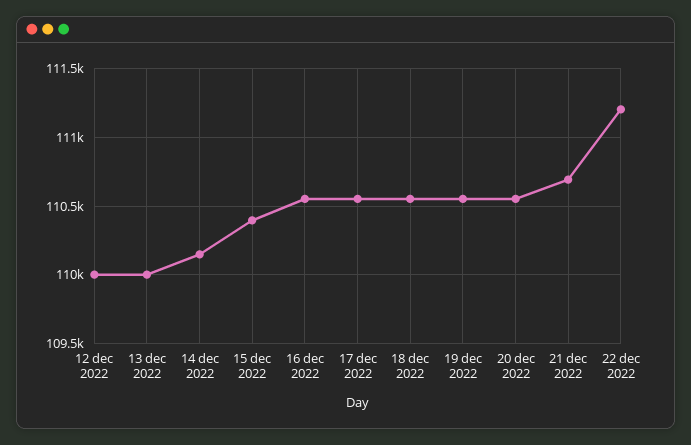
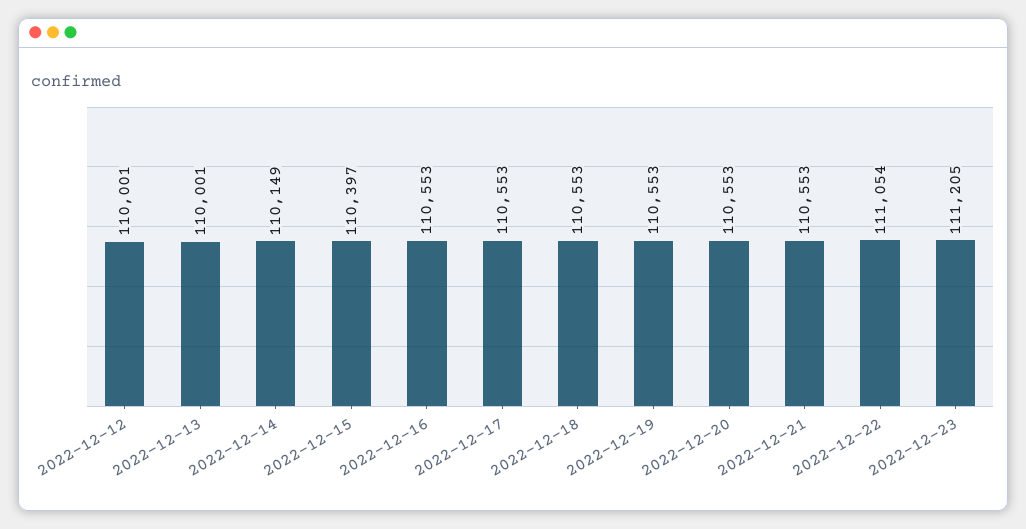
21 dec 2022: 110700 -> 110553
22 dec 2022: 111200 -> 111054
2022-12-23: none -> 111205

